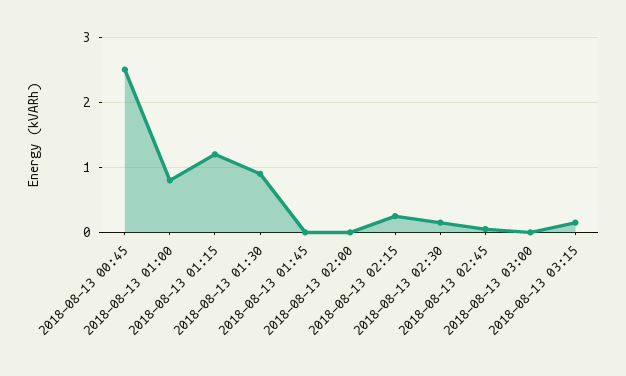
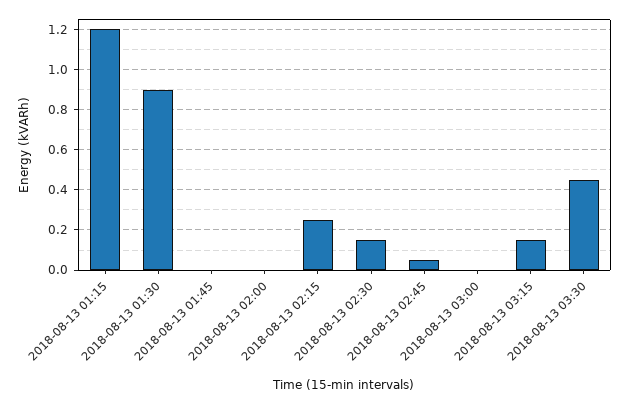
2018-08-13 00:45: 2.5 -> none
2018-08-13 01:00: 0.8 -> none
2018-08-13 03:30: none -> 0.45

